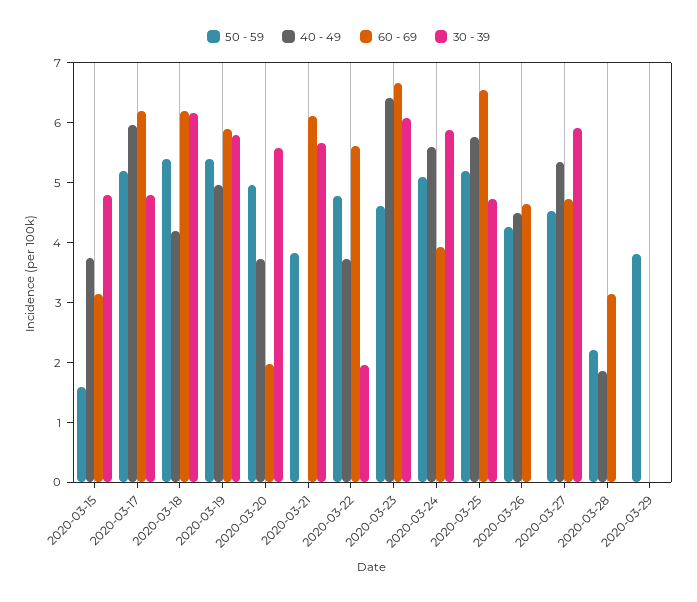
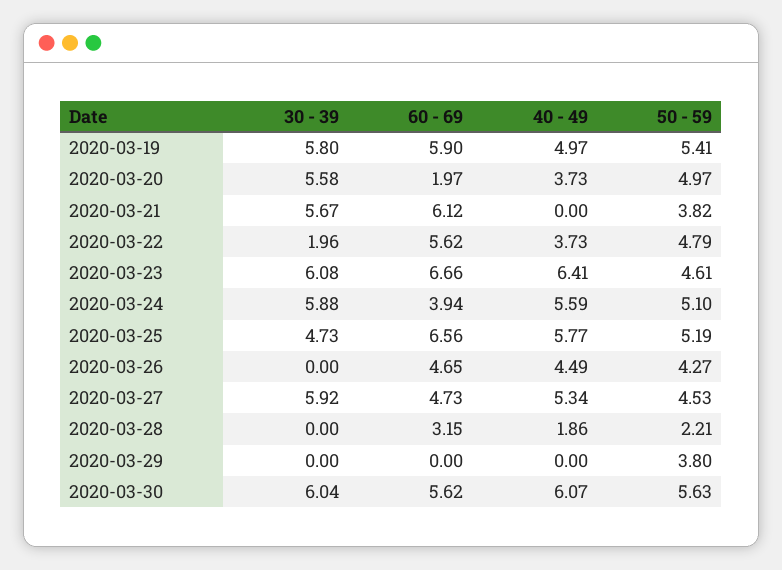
50 - 59, 2020-03-15: 1.6 -> none
40 - 49, 2020-03-15: 3.8 -> none
60 - 69, 2020-03-15: 3.2 -> none
30 - 39, 2020-03-15: 4.8 -> none
50 - 59, 2020-03-17: 5.2 -> none
40 - 49, 2020-03-17: 6 -> none
60 - 69, 2020-03-17: 6.2 -> none
30 - 39, 2020-03-17: 4.8 -> none
50 - 59, 2020-03-18: 5.4 -> none
40 - 49, 2020-03-18: 4.2 -> none
60 - 69, 2020-03-18: 6.2 -> none
30 - 39, 2020-03-18: 6.2 -> none
30 - 39, 2020-03-30: none -> 6.04
60 - 69, 2020-03-30: none -> 5.62
40 - 49, 2020-03-30: none -> 6.07
50 - 59, 2020-03-30: none -> 5.63

